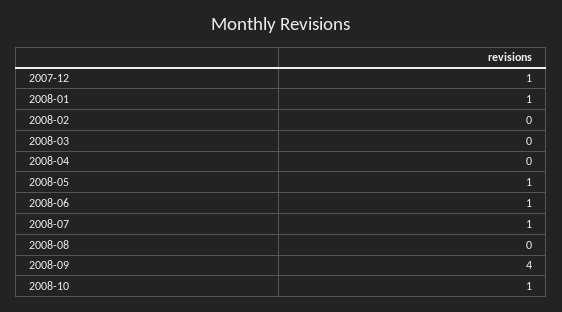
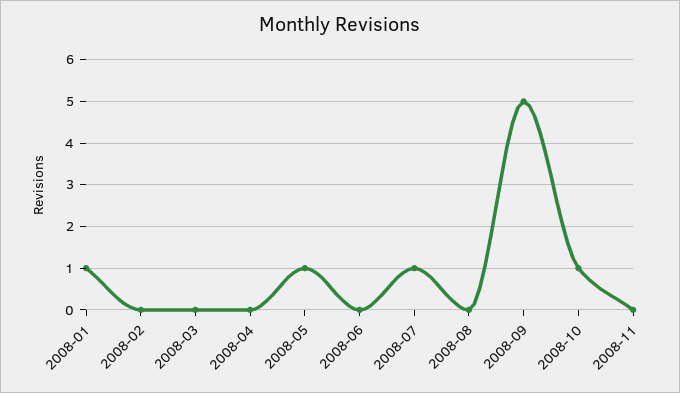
2007-12: 1 -> none
2008-06: 1 -> 0
2008-09: 4 -> 5
2008-11: none -> 0

